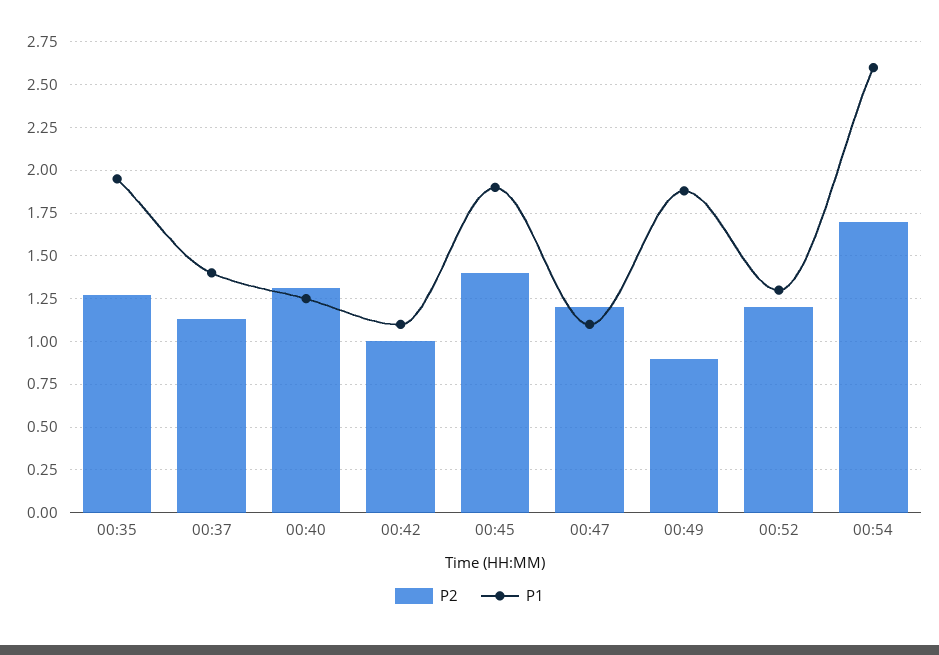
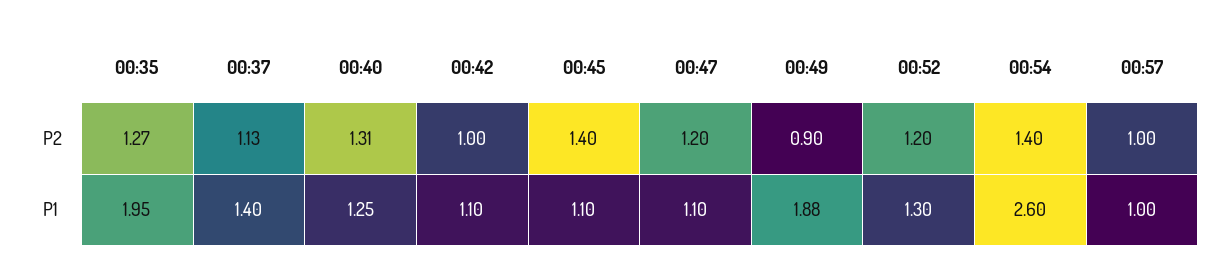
P1, 00:45: 1.9 -> 1.1
P2, 00:54: 1.7 -> 1.4
P2, 00:57: none -> 1
P1, 00:57: none -> 1

